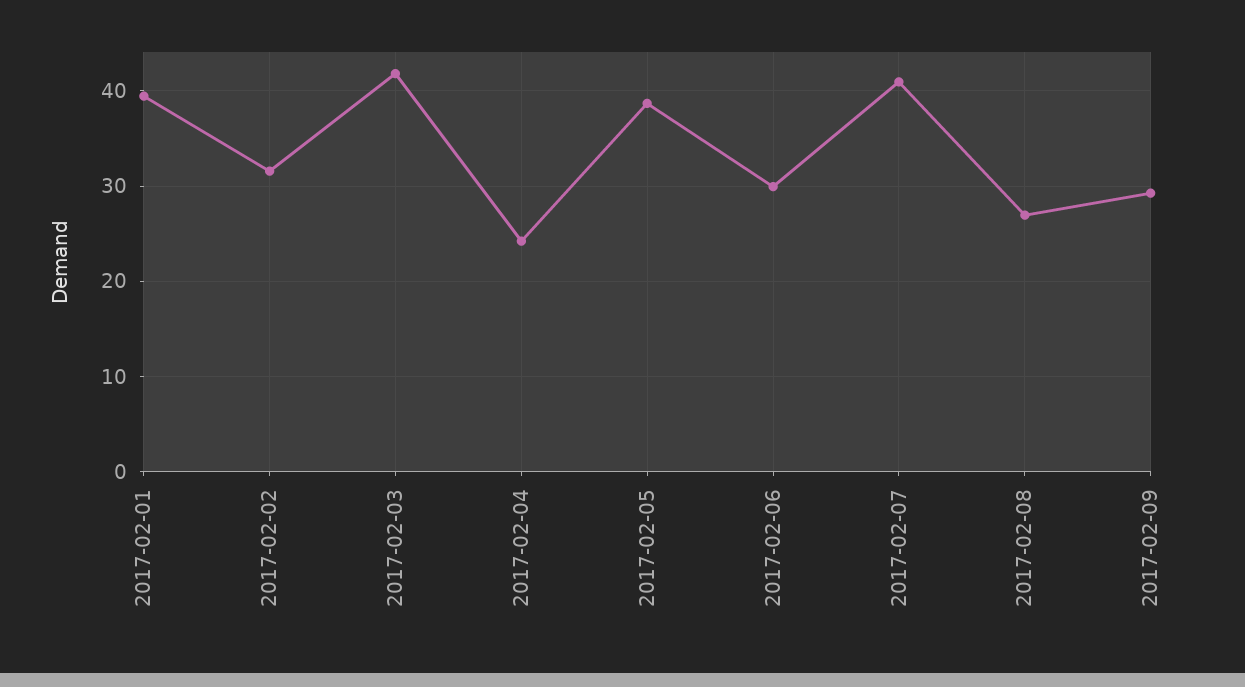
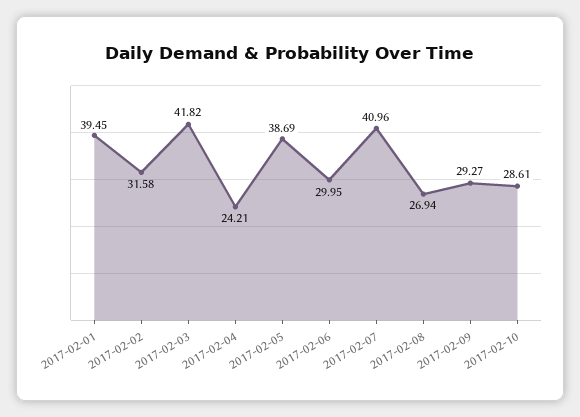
2017-02-10: none -> 28.61

